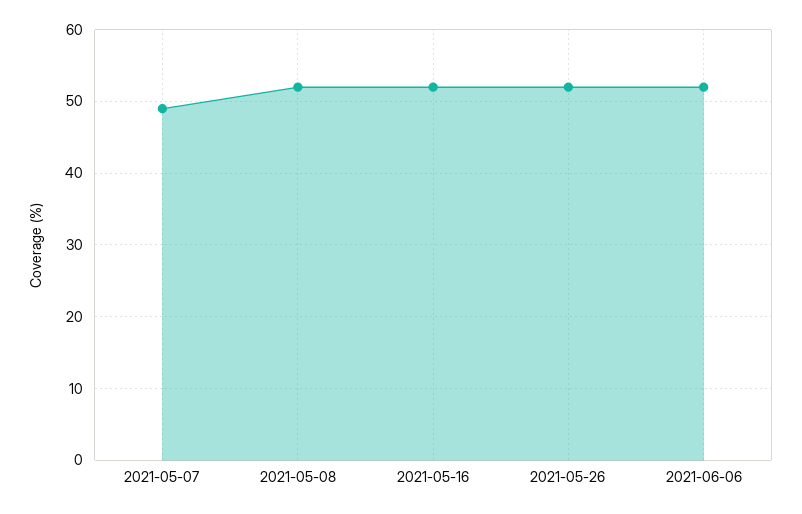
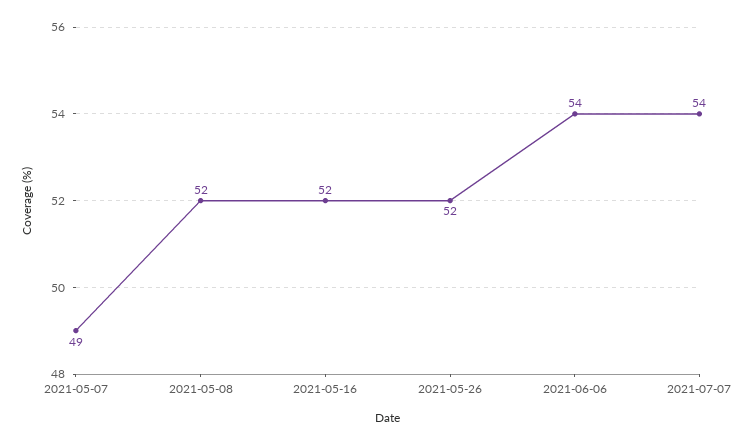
2021-06-06: 52 -> 54
2021-07-07: none -> 54

